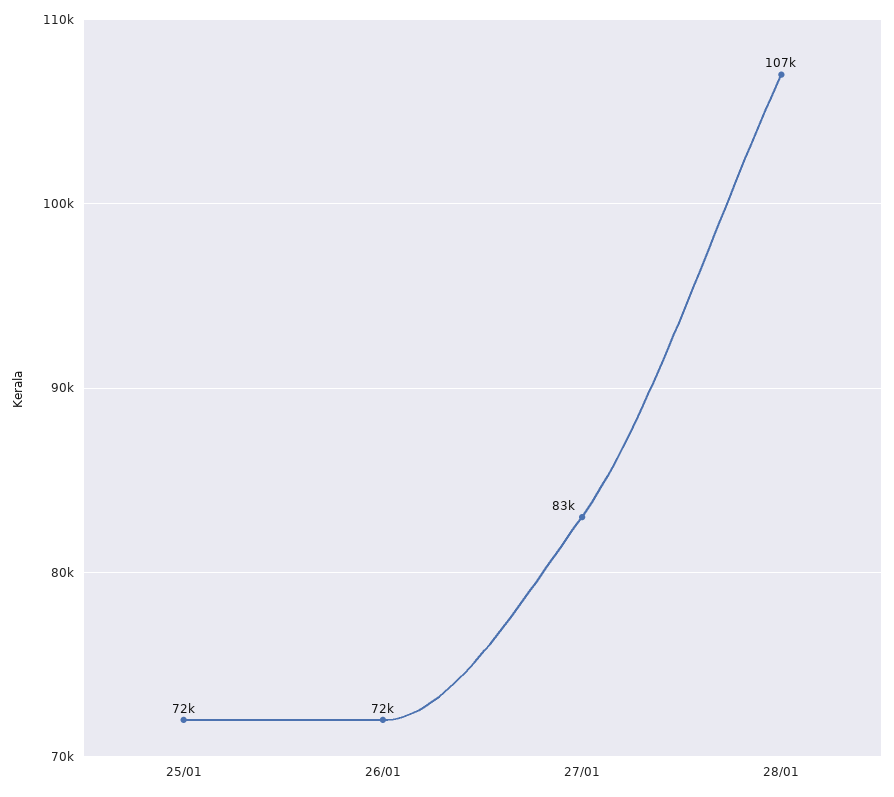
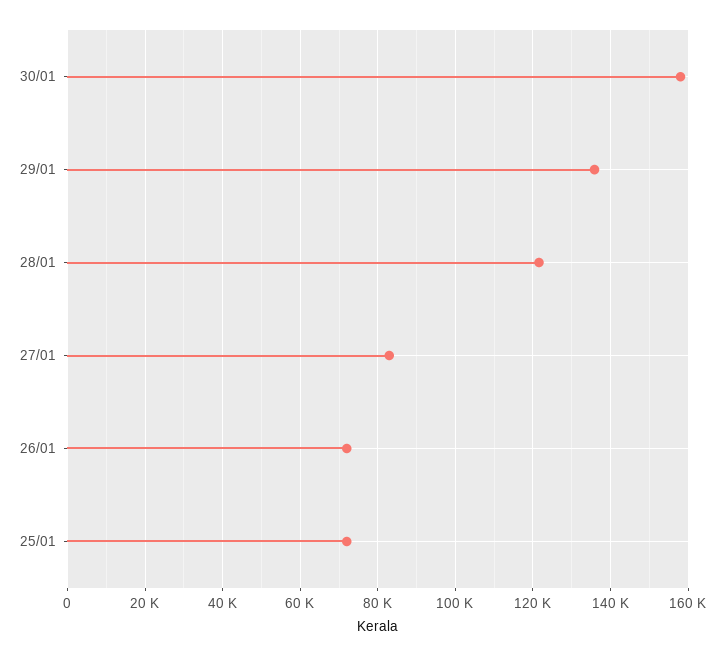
28/01: 107000 -> 122000
30/01: none -> 158000
29/01: none -> 136000

